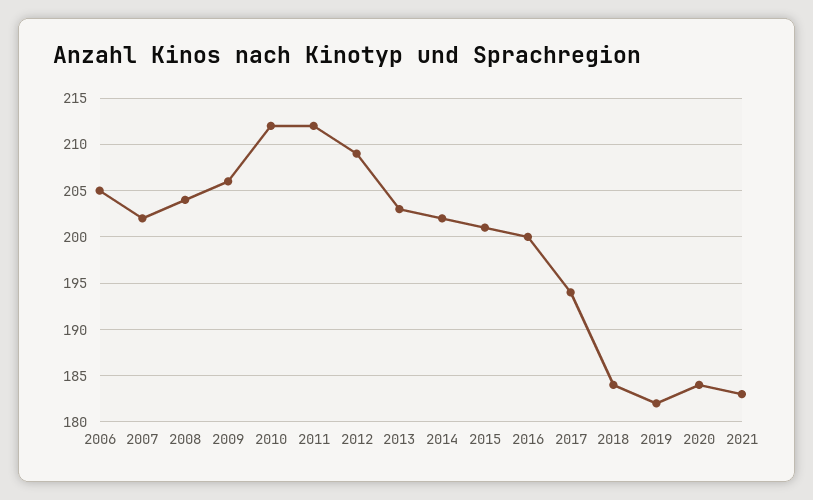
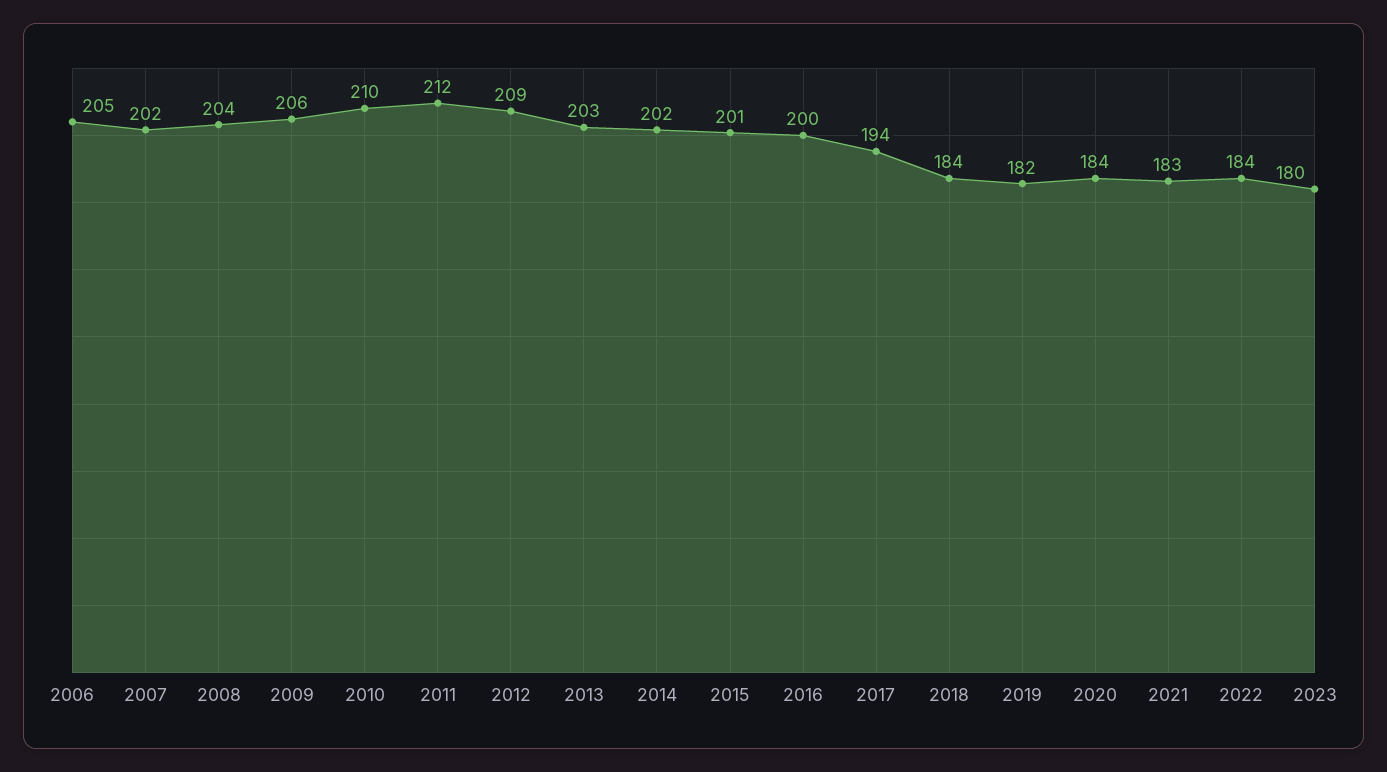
2010: 212 -> 210
2022: none -> 184
2023: none -> 180

